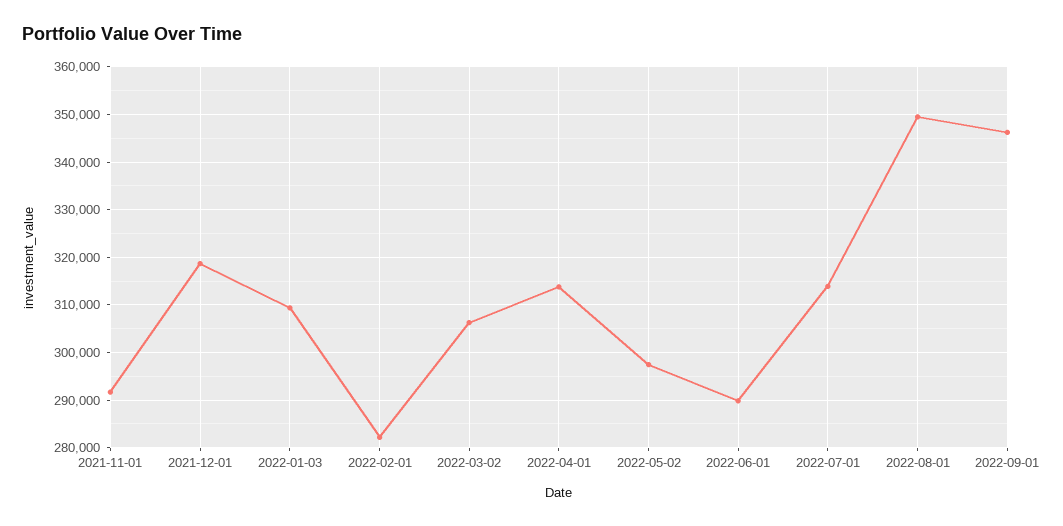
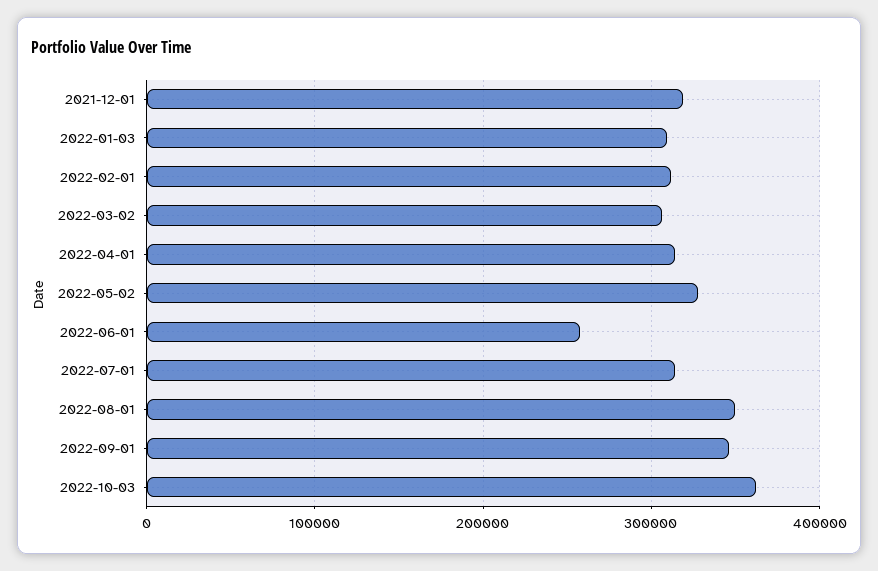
2021-11-01: 292000 -> none
2022-02-01: 282000 -> 310000
2022-05-02: 298000 -> 330000
2022-06-01: 290000 -> 260000
2022-10-03: none -> 360000

